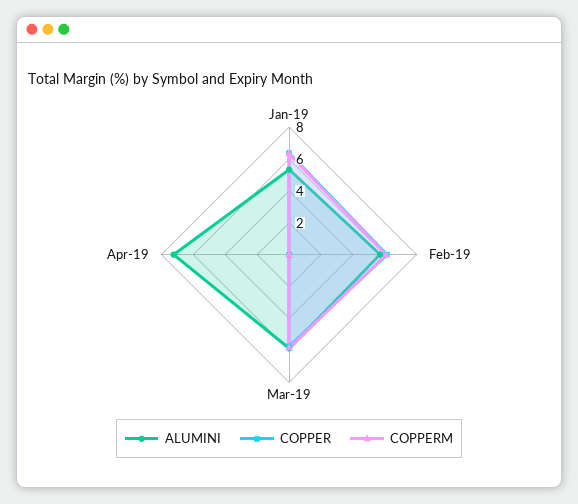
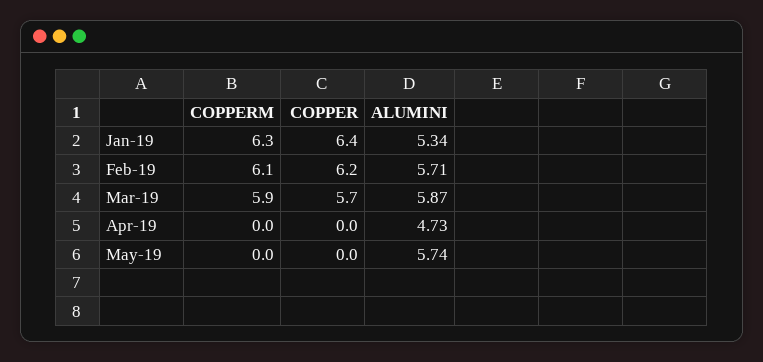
ALUMINI, Apr-19: 7 -> 4.73
COPPERM, May-19: none -> 0
COPPER, May-19: none -> 0
ALUMINI, May-19: none -> 5.74

